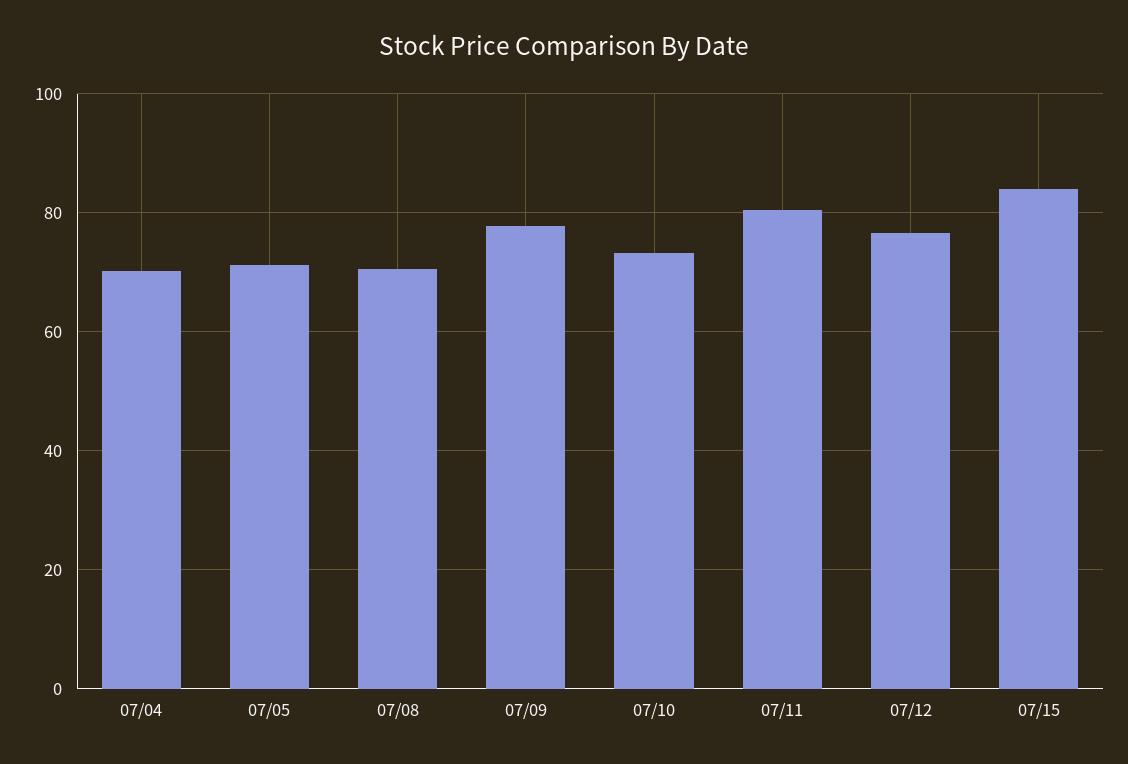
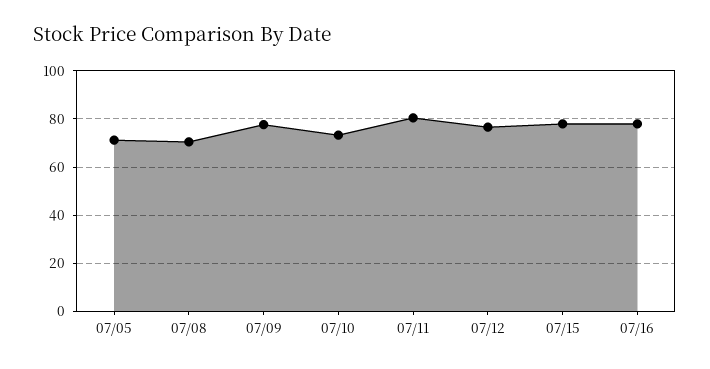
07/04: 70 -> none
07/15: 84 -> 77.5
07/16: none -> 77.5

